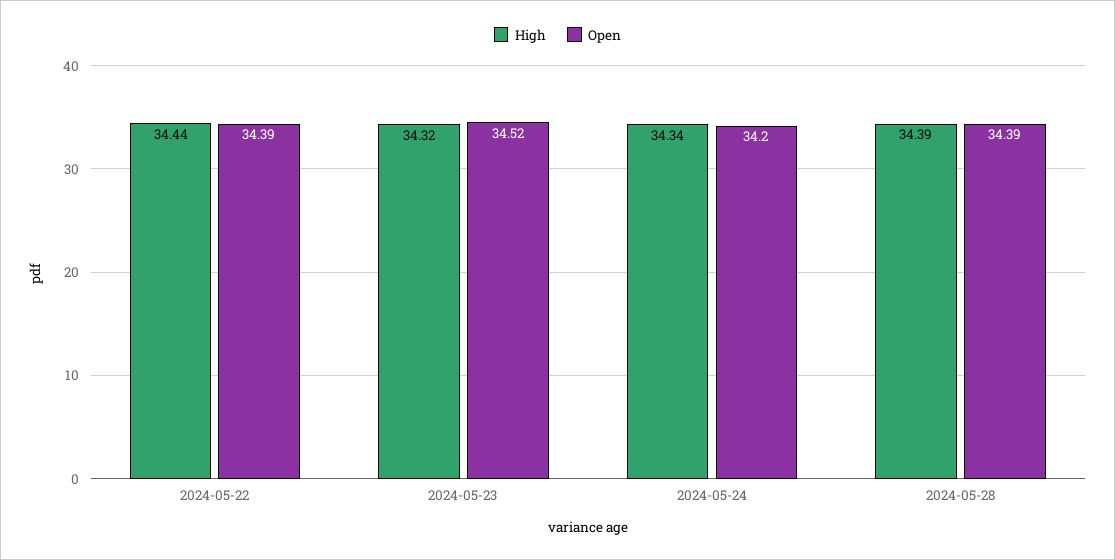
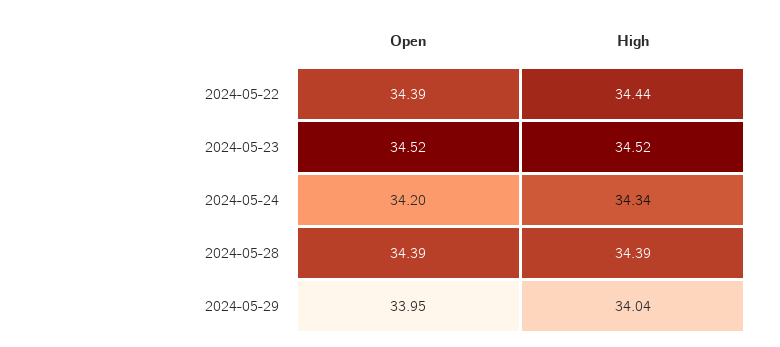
High, 2024-05-23: 34.32 -> 34.52
Open, 2024-05-29: none -> 33.95
High, 2024-05-29: none -> 34.04

